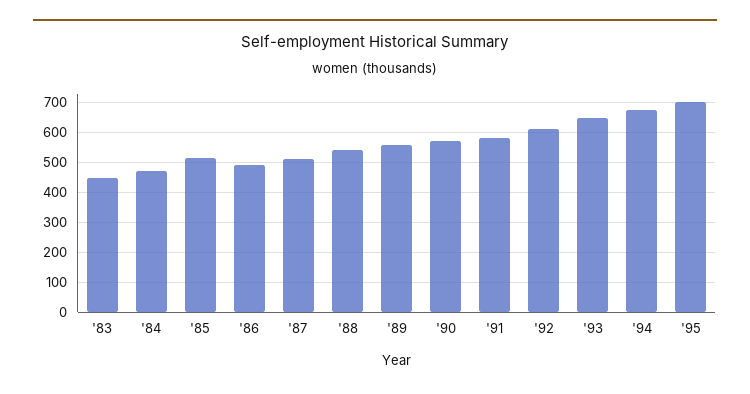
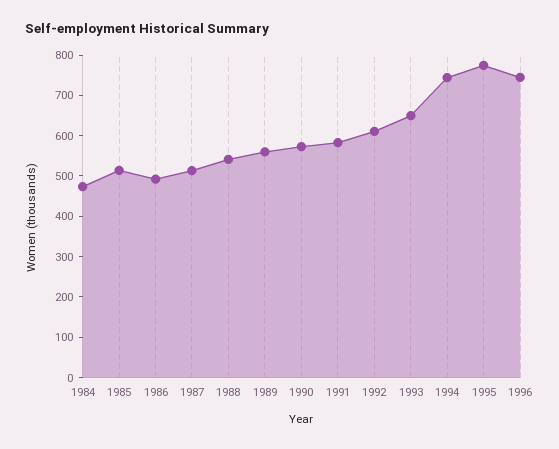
'83: 450 -> none
'94: 675 -> 740
'95: 700 -> 780
1996: none -> 740

